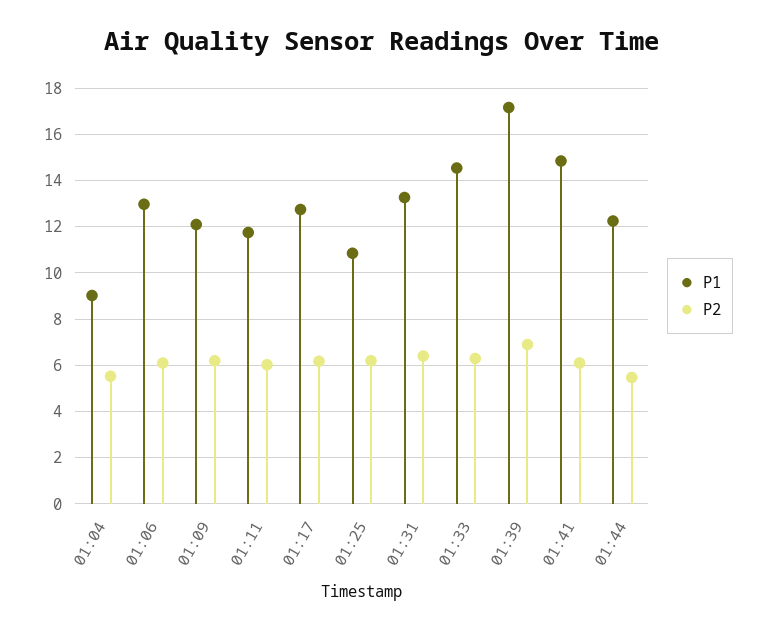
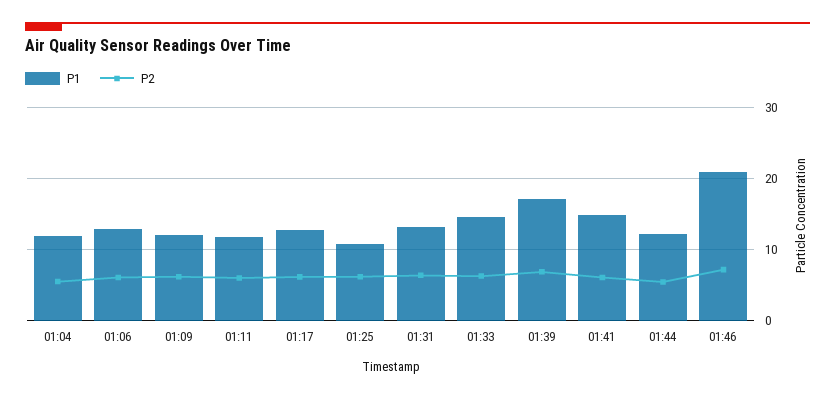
P1, 01:04: 9 -> 12
P1, 01:46: none -> 21
P2, 01:46: none -> 7

